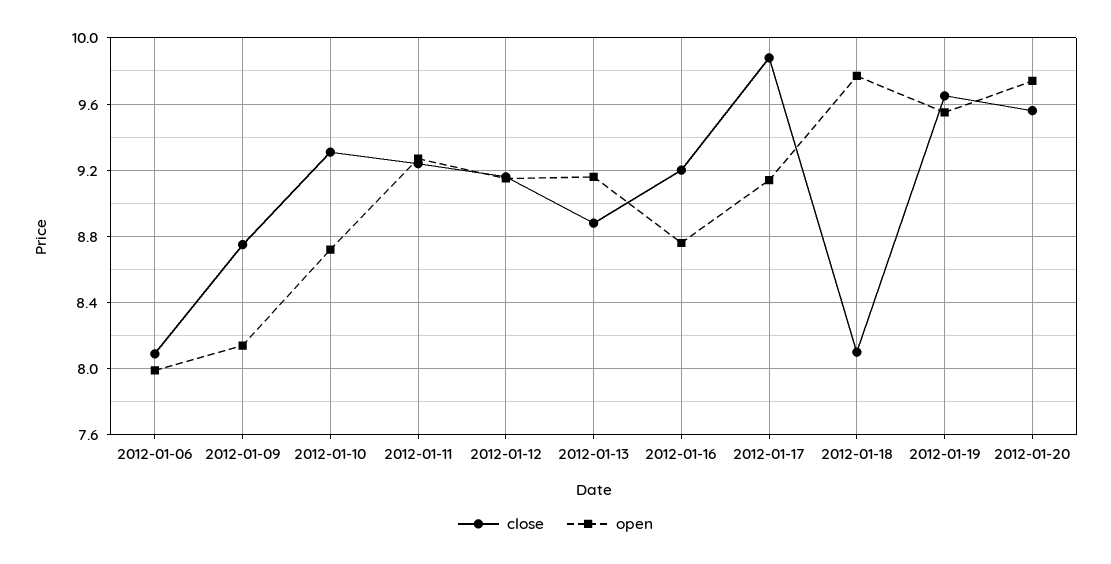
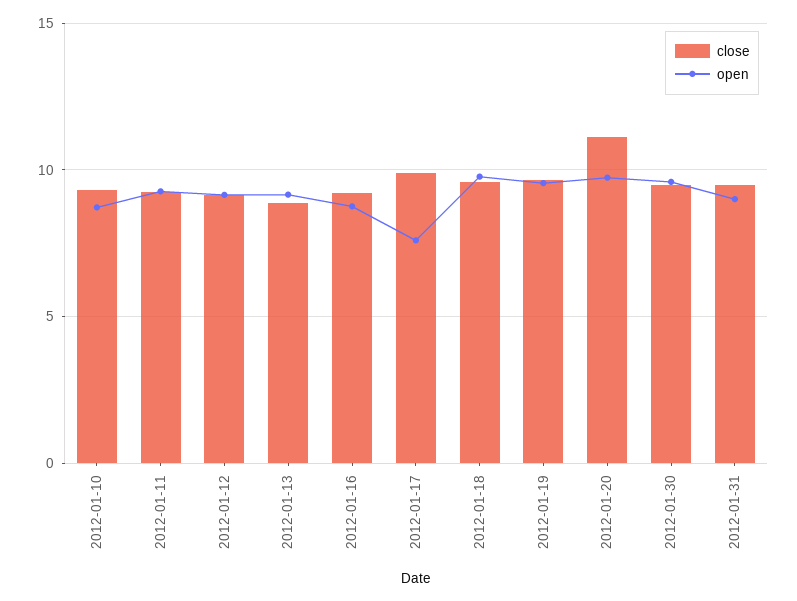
close, 2012-01-06: 8.1 -> none
open, 2012-01-06: 8 -> none
close, 2012-01-09: 8.75 -> none
open, 2012-01-09: 8.15 -> none
open, 2012-01-17: 9.15 -> 7.5
close, 2012-01-18: 8.1 -> 9.5
close, 2012-01-20: 9.55 -> 11
close, 2012-01-30: none -> 9.5
open, 2012-01-30: none -> 9.5
close, 2012-01-31: none -> 9.5
open, 2012-01-31: none -> 9

